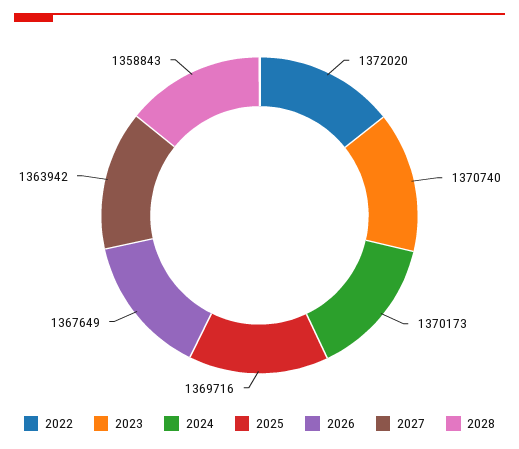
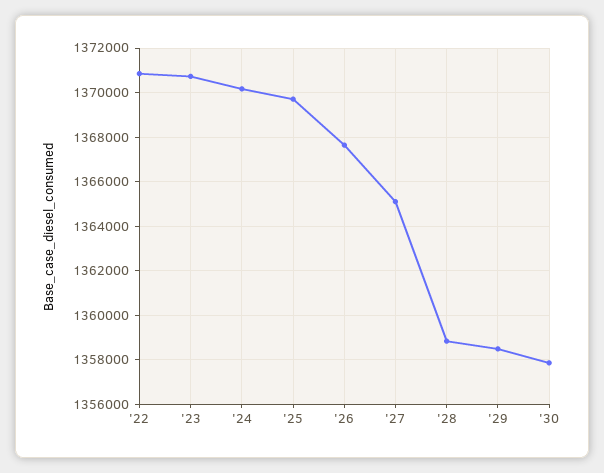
2022: 1372020 -> 1371000
2027: 1363942 -> 1365000
'29: none -> 1358500
'30: none -> 1358000

